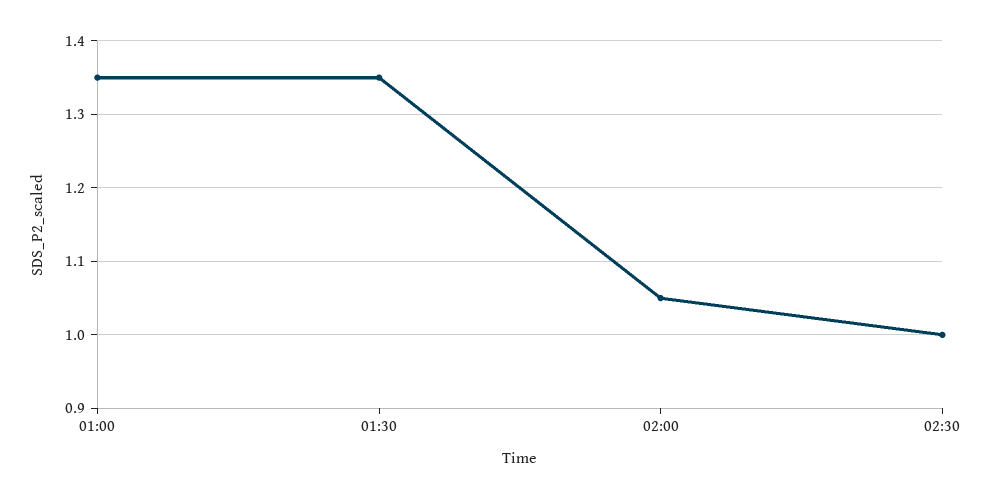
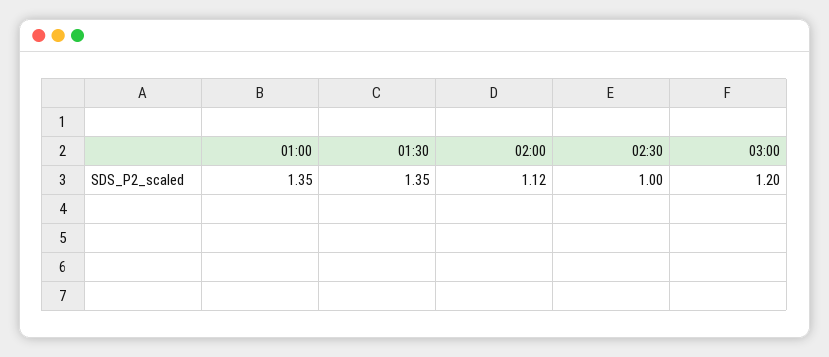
02:00: 1.05 -> 1.12
03:00: none -> 1.2

